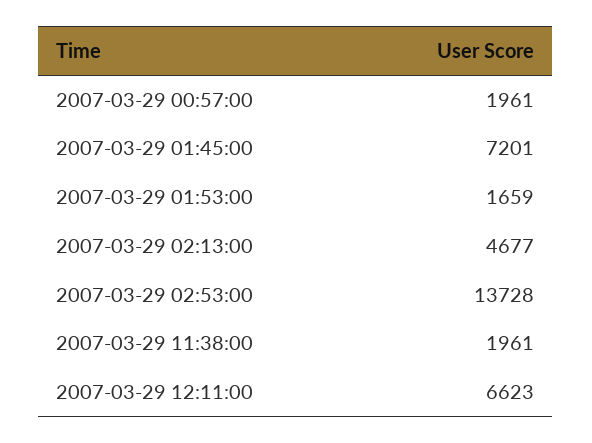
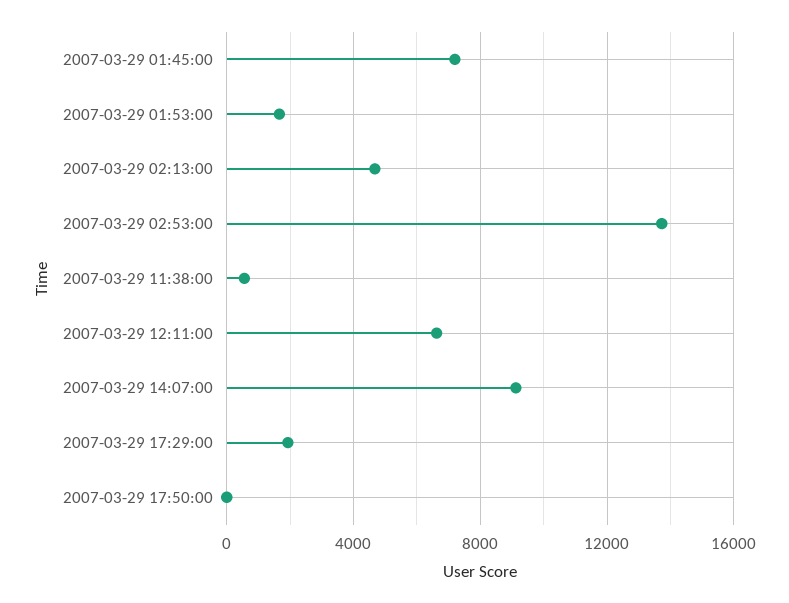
2007-03-29 00:57:00: 1961 -> none
2007-03-29 11:38:00: 1961 -> 500
2007-03-29 14:07:00: none -> 9000
2007-03-29 17:29:00: none -> 2000
2007-03-29 17:50:00: none -> 0

